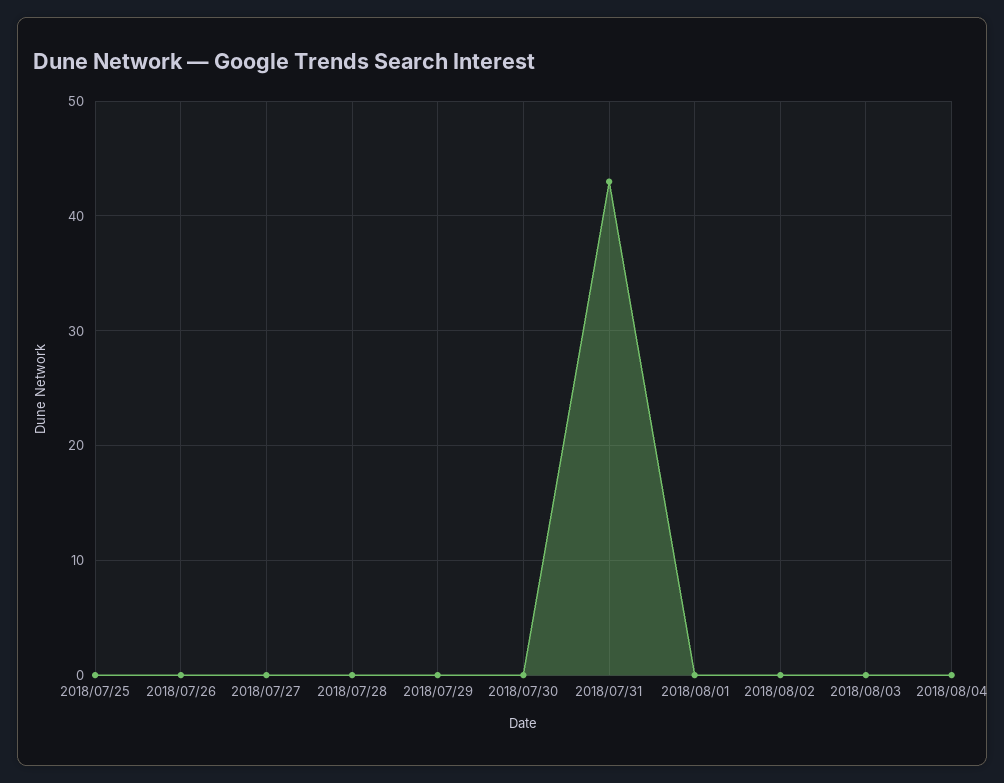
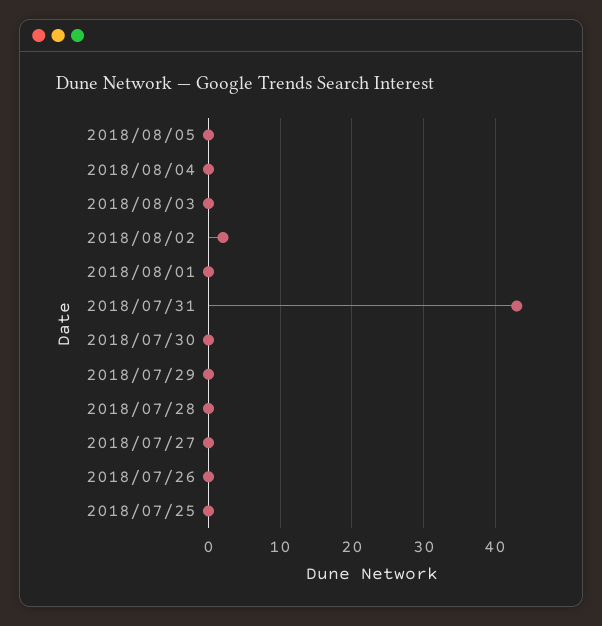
2018/08/02: 0 -> 2
2018/08/05: none -> 0

